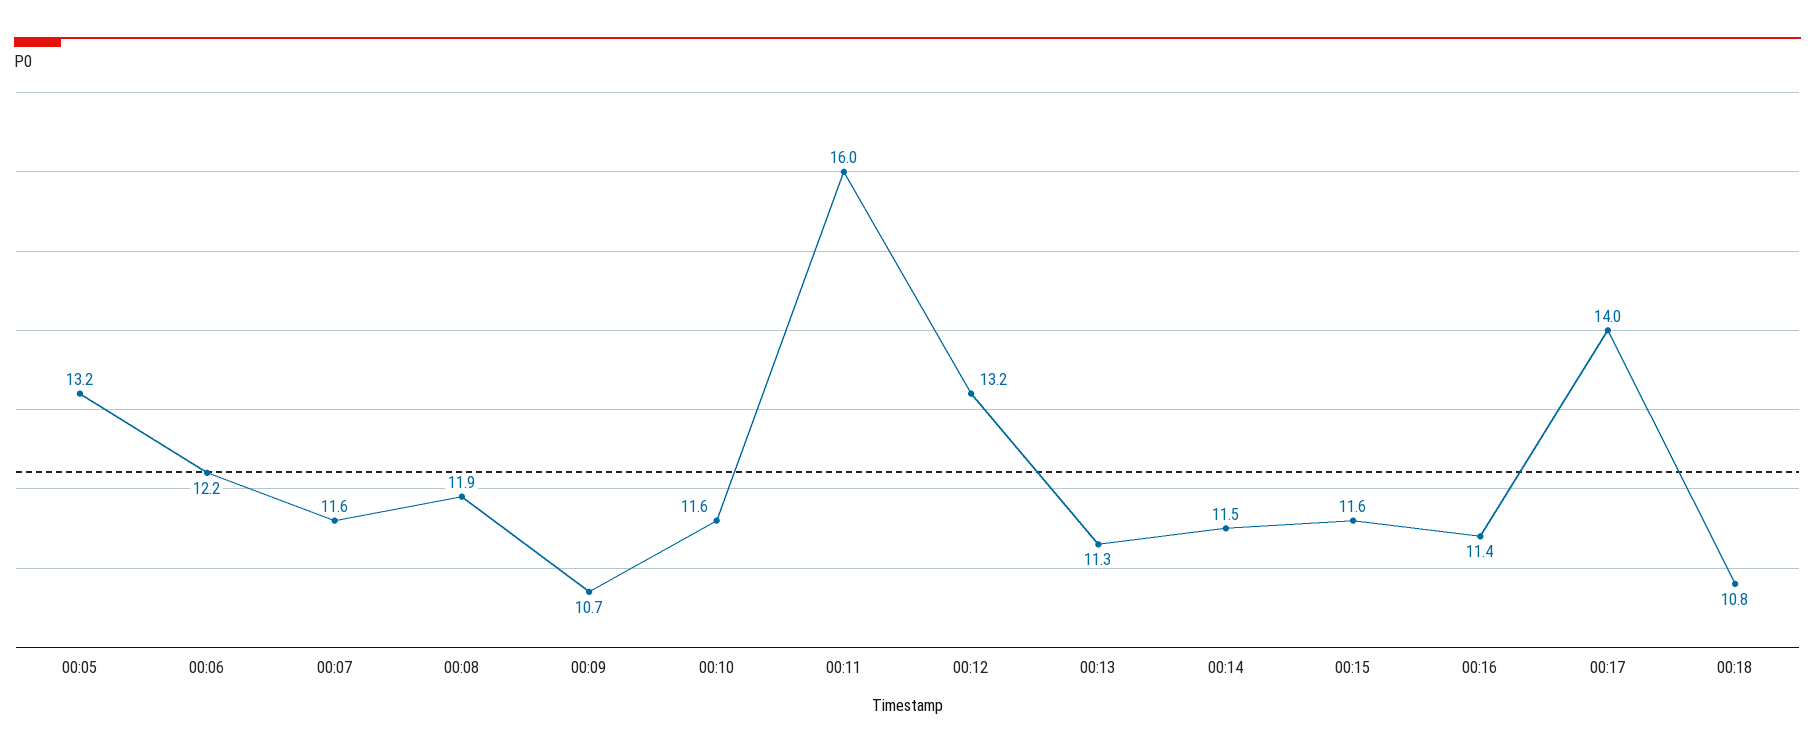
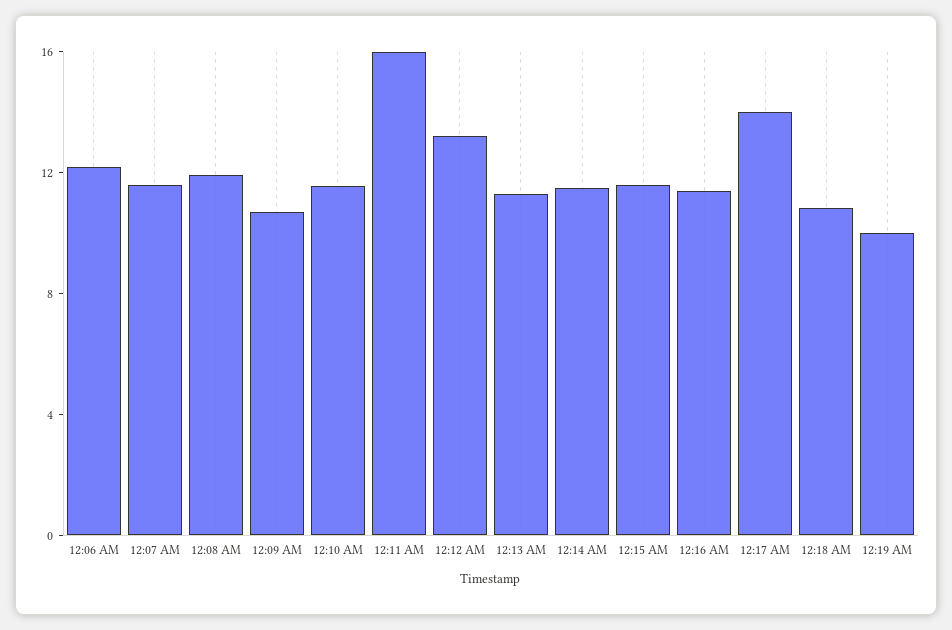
00:05: 13.2 -> none
12:19 AM: none -> 10

